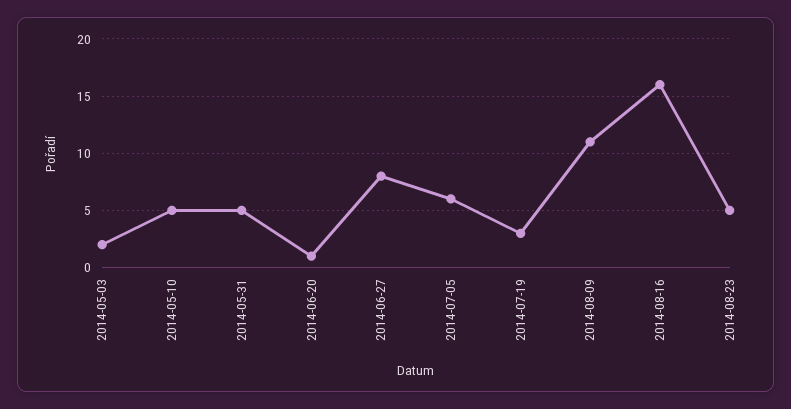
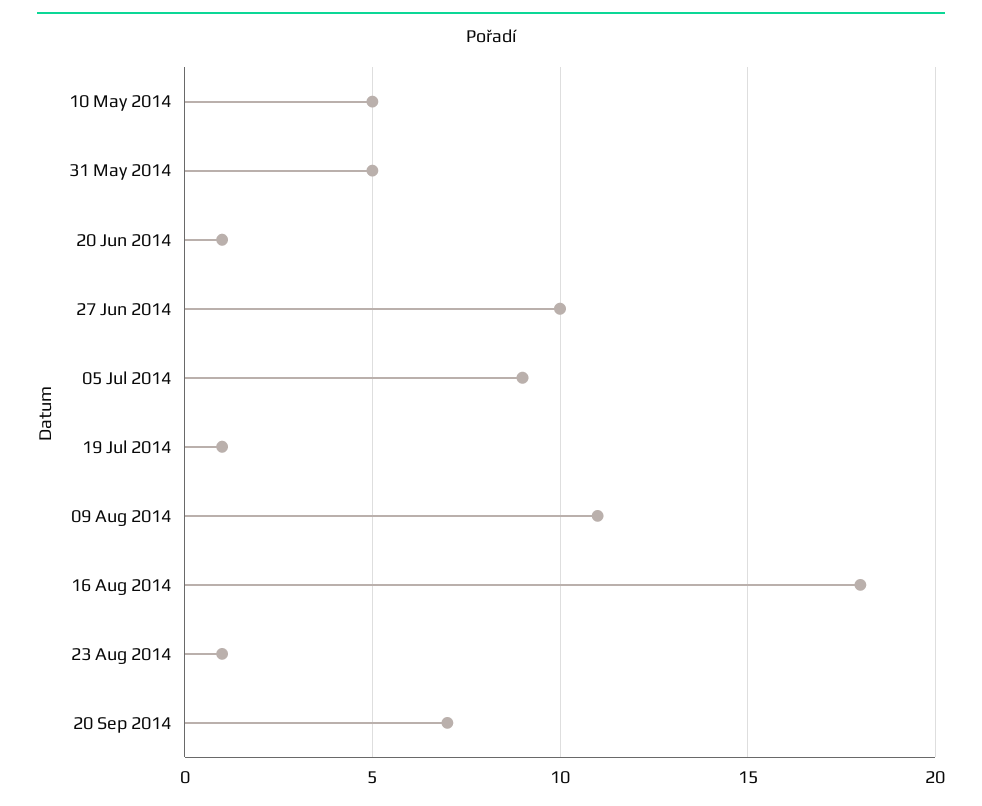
2014-05-03: 2 -> none
2014-06-27: 8 -> 10
2014-07-05: 6 -> 9
2014-07-19: 3 -> 1
2014-08-16: 16 -> 18
2014-08-23: 5 -> 1
20 Sep 2014: none -> 7

